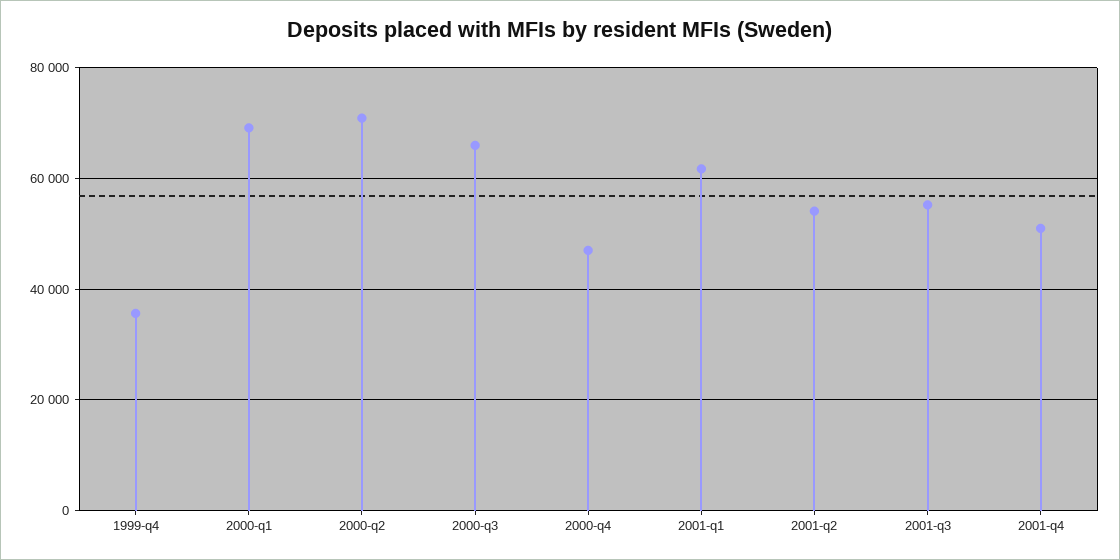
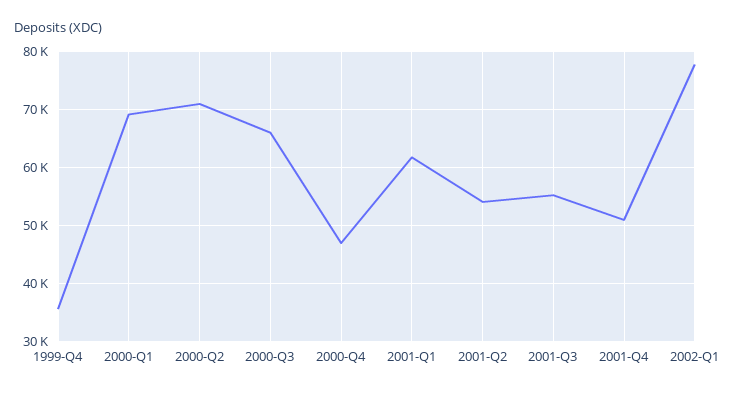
2002-Q1: none -> 78000

